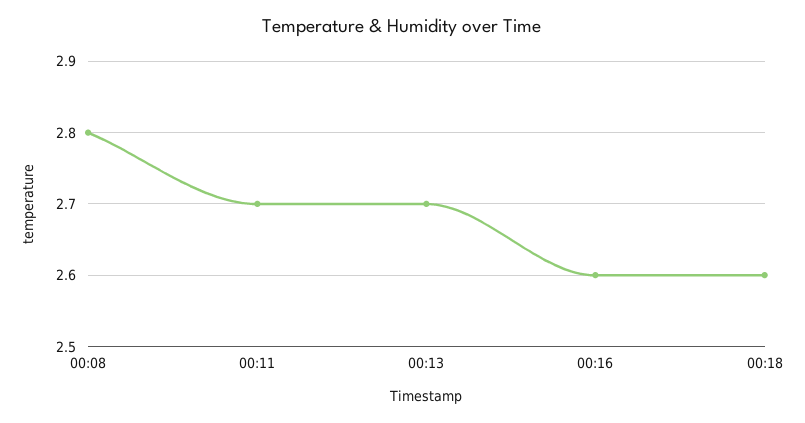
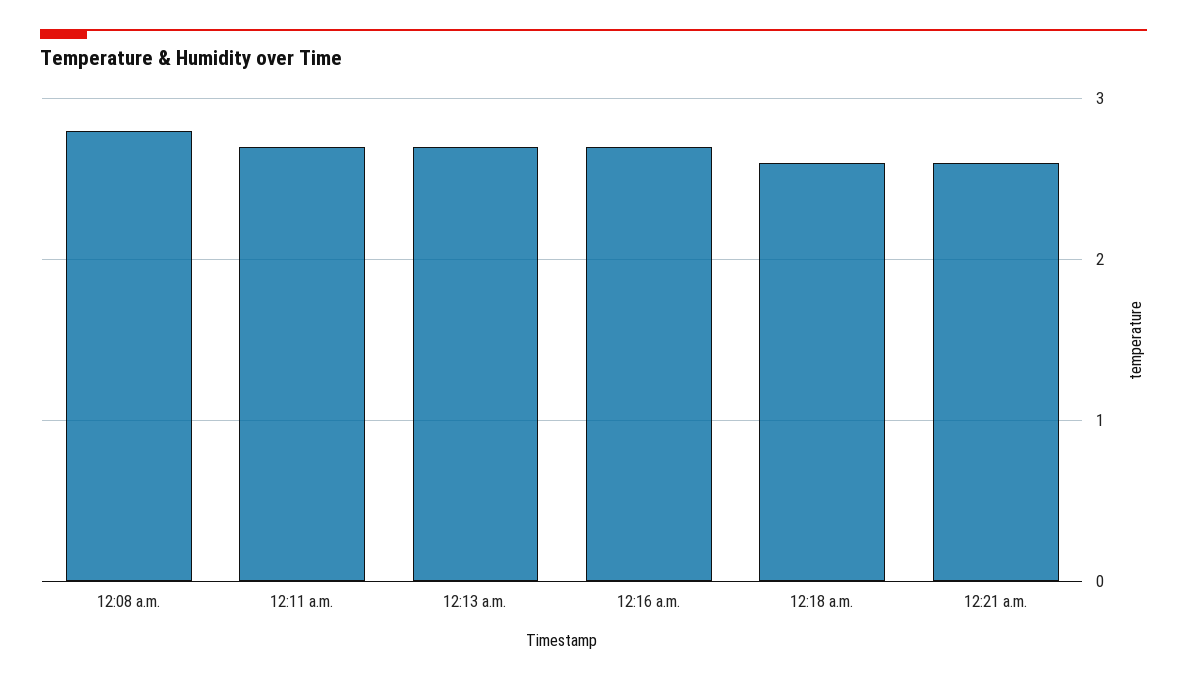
00:16: 2.6 -> 2.7
12:21 a.m.: none -> 2.6

